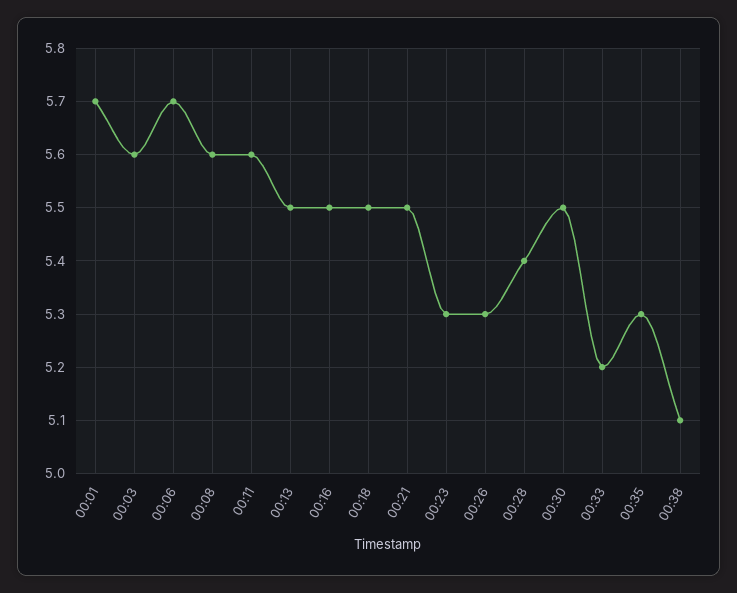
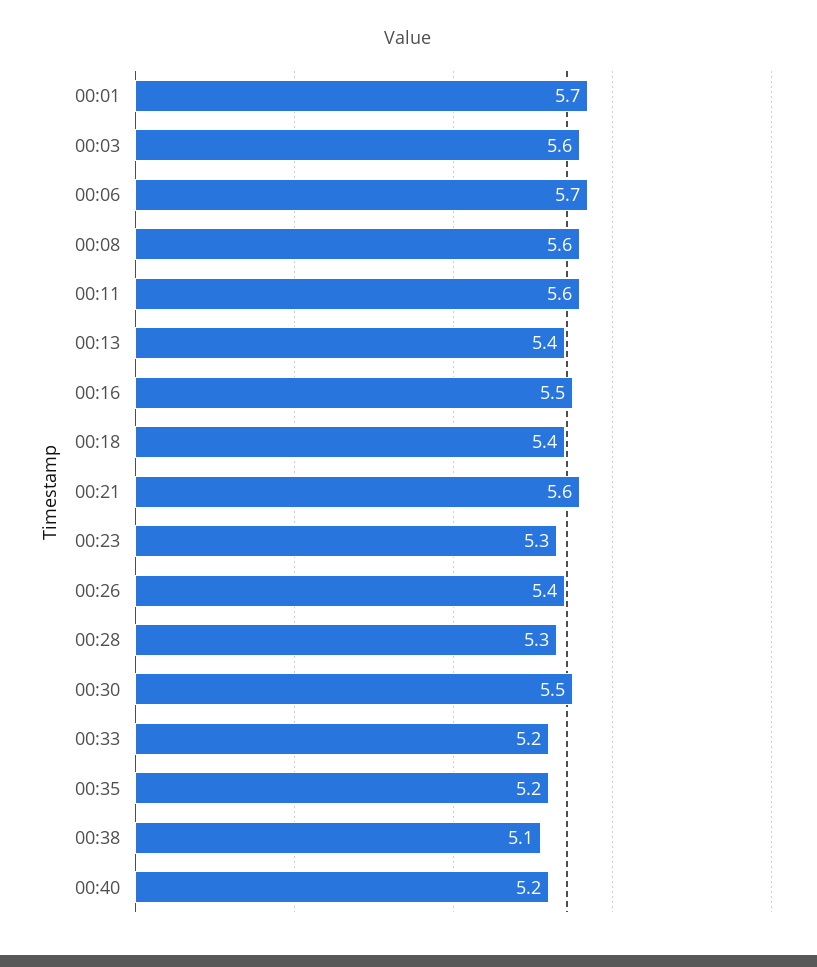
00:13: 5.5 -> 5.4
00:18: 5.5 -> 5.4
00:21: 5.5 -> 5.6
00:26: 5.3 -> 5.4
00:28: 5.4 -> 5.3
00:35: 5.3 -> 5.2
00:40: none -> 5.2

